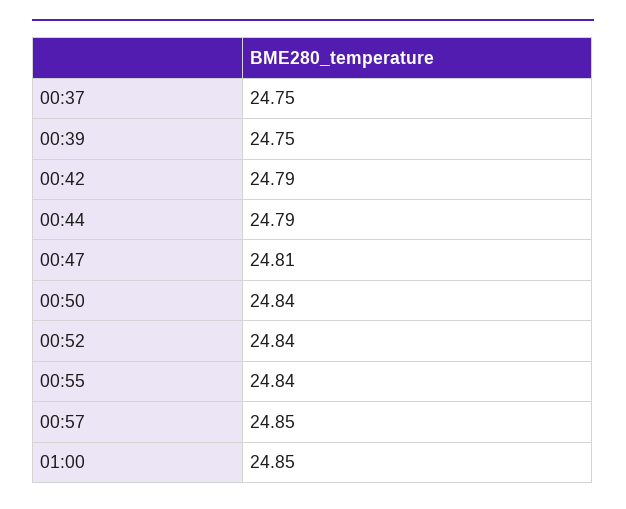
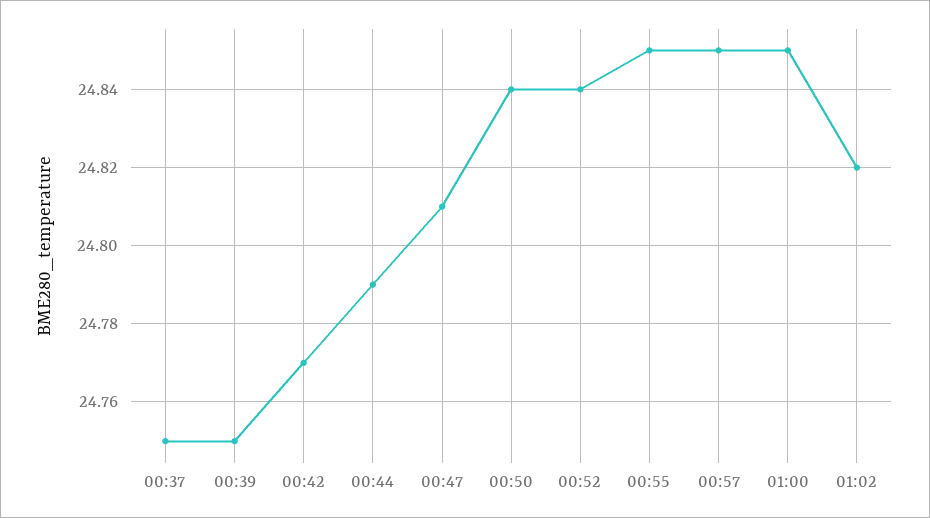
00:42: 24.79 -> 24.77
00:55: 24.84 -> 24.85
01:02: none -> 24.82

